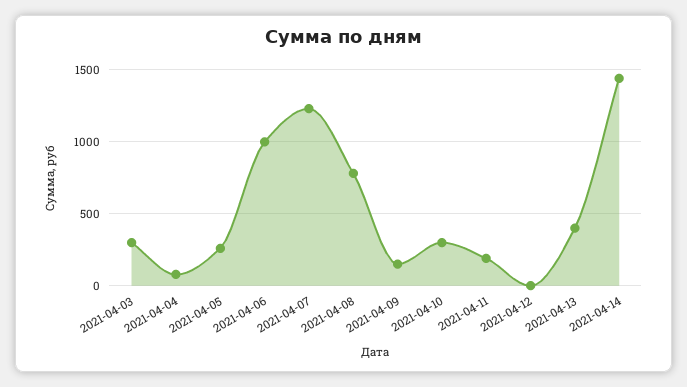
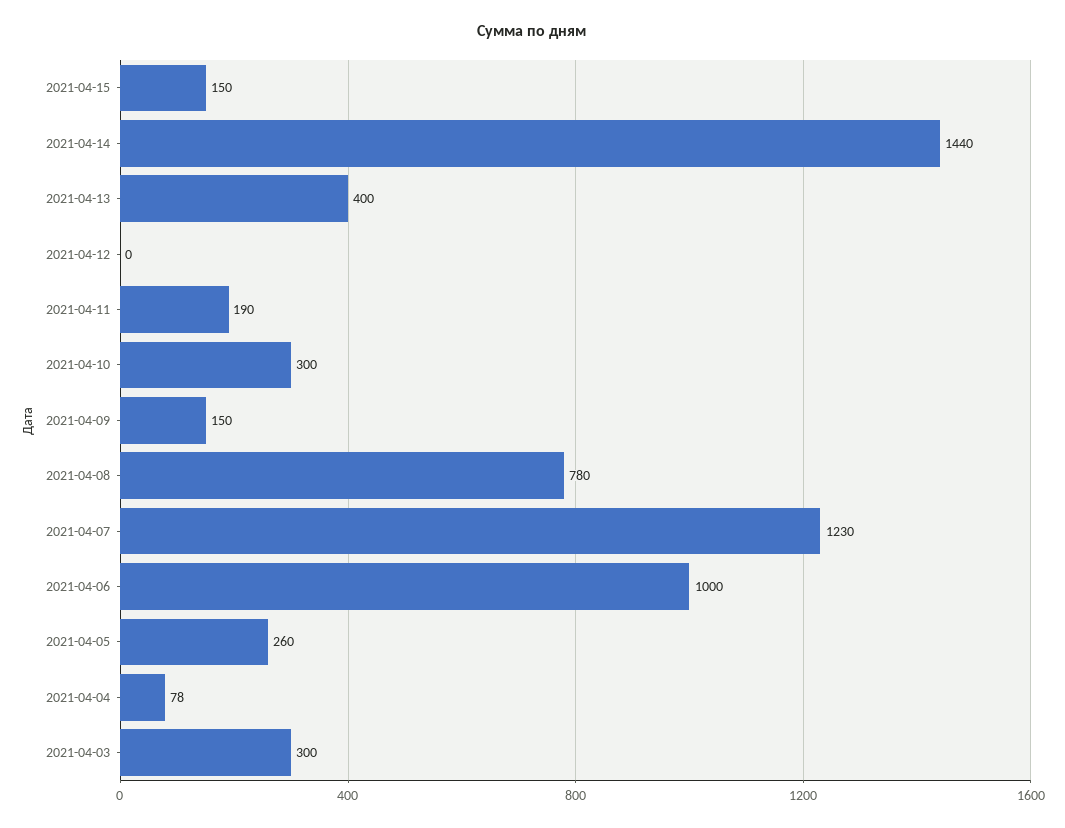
2021-04-15: none -> 150

